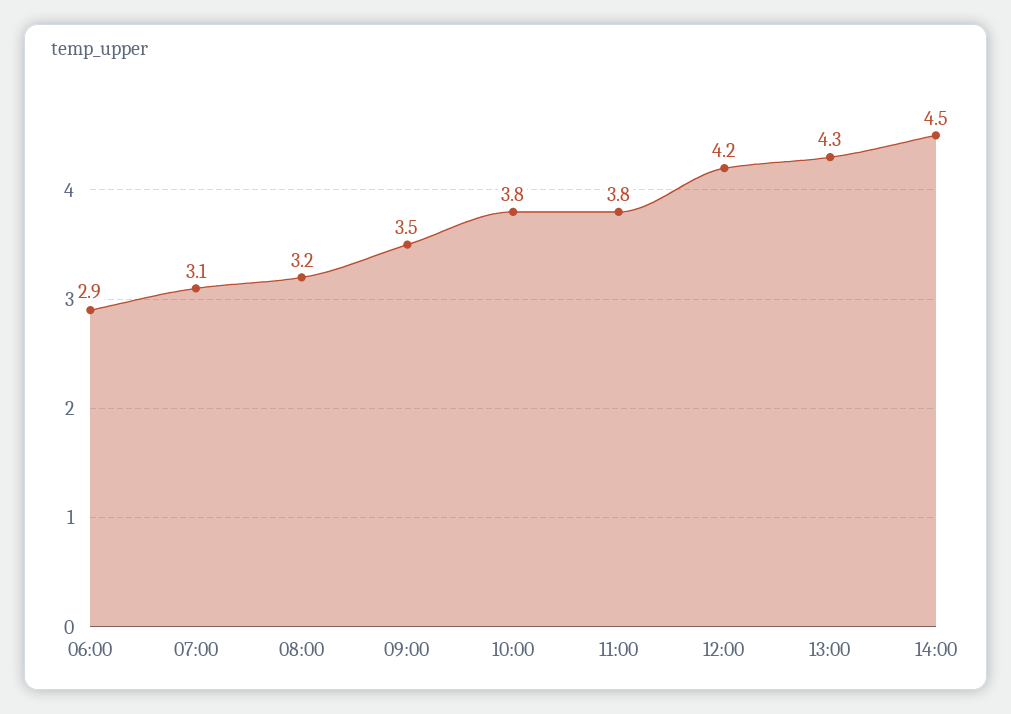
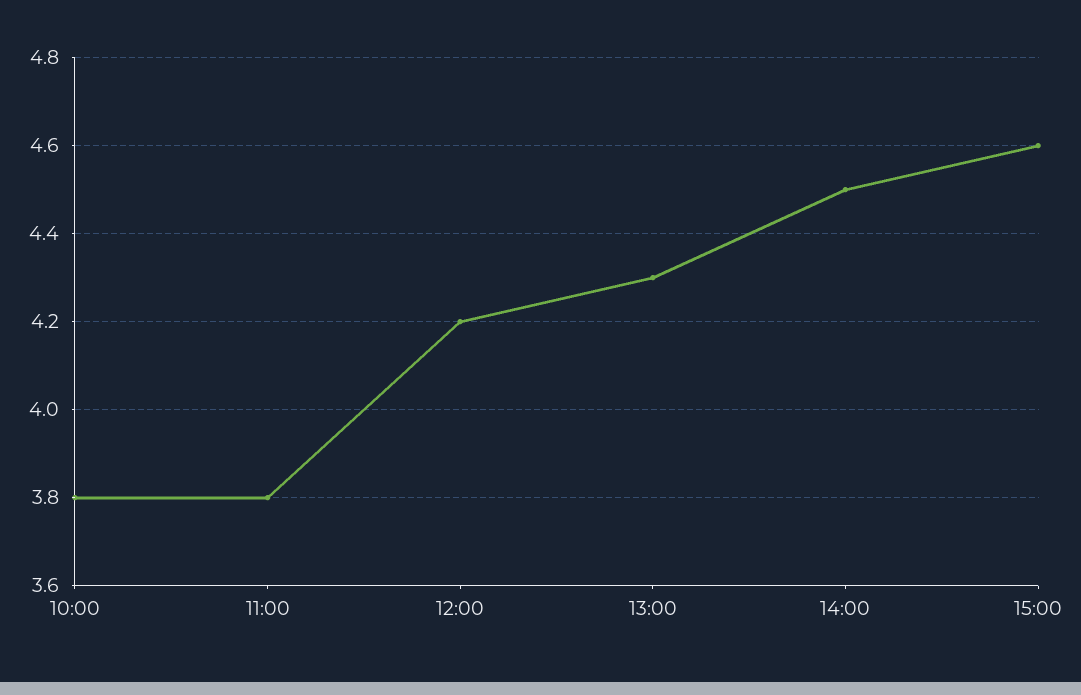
06:00: 2.9 -> none
07:00: 3.1 -> none
08:00: 3.2 -> none
09:00: 3.5 -> none
15:00: none -> 4.6

